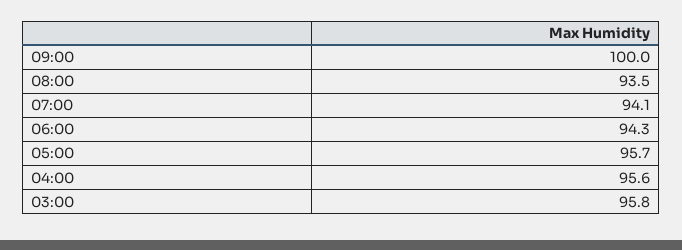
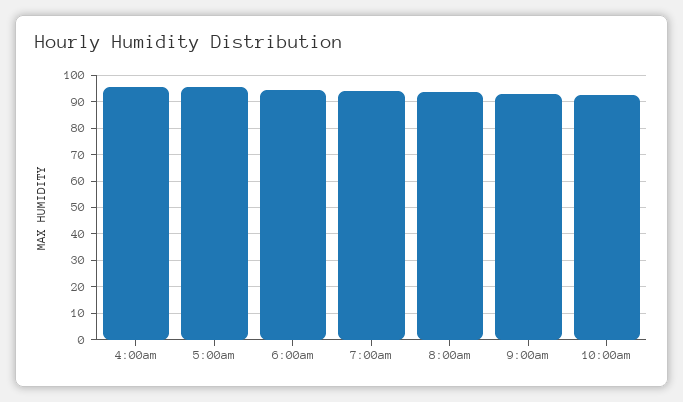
09:00: 100 -> 92.5
03:00: 95.8 -> none
10:00am: none -> 92.5

